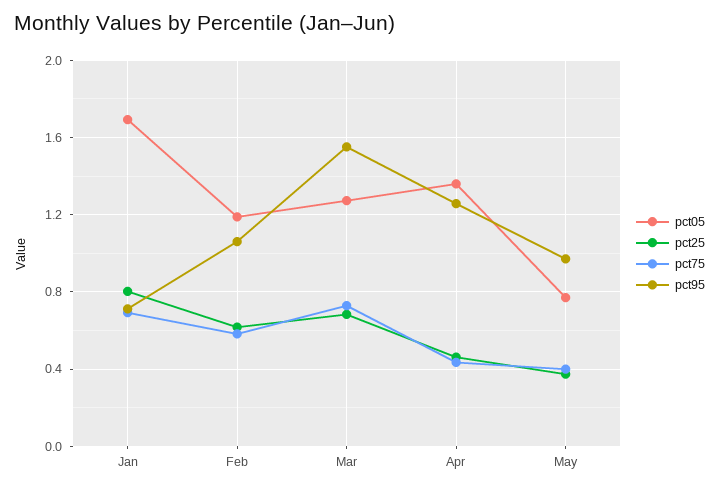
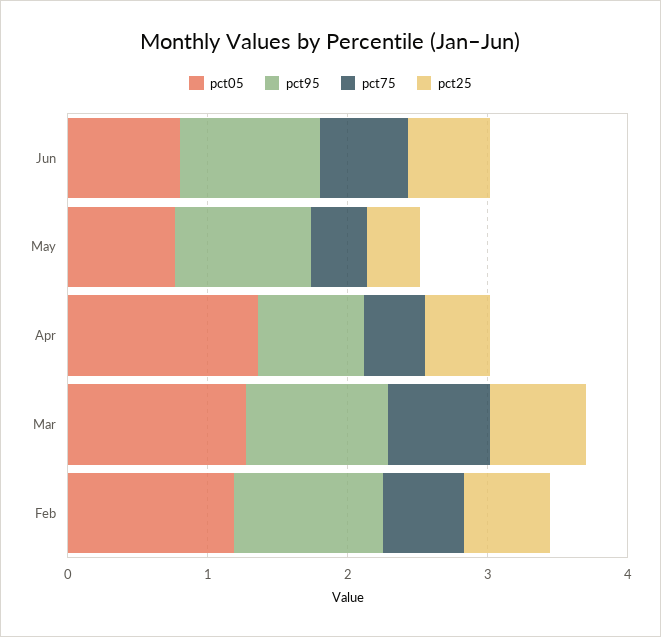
pct05, Jan: 1.7 -> none
pct25, Jan: 0.8 -> none
pct75, Jan: 0.7 -> none
pct95, Jan: 0.7 -> none
pct95, Mar: 1.55 -> 1
pct95, Apr: 1.25 -> 0.8
pct05, Jun: none -> 0.8
pct95, Jun: none -> 1
pct75, Jun: none -> 0.6
pct25, Jun: none -> 0.6

